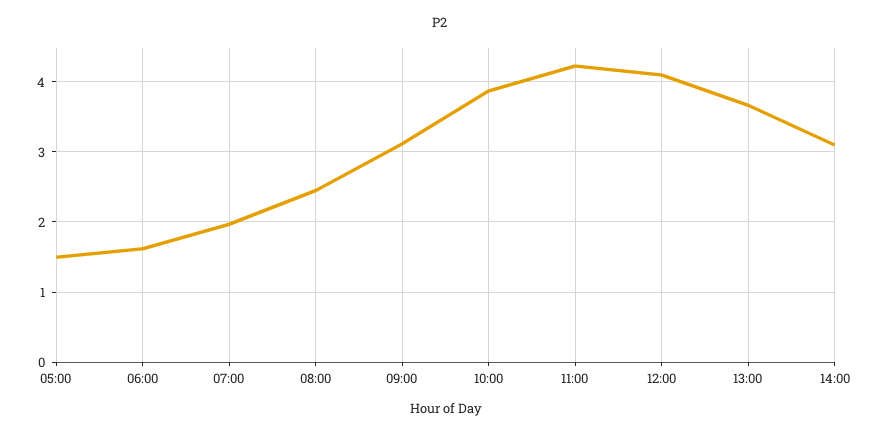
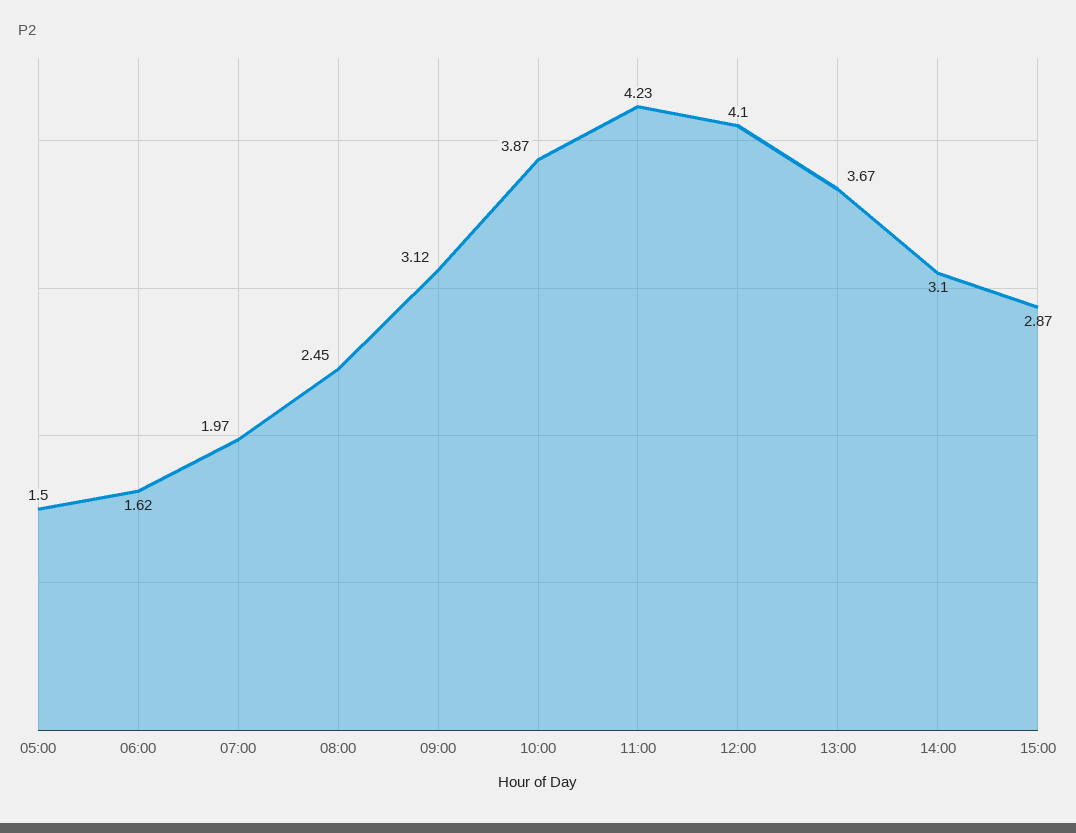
15:00: none -> 2.87

